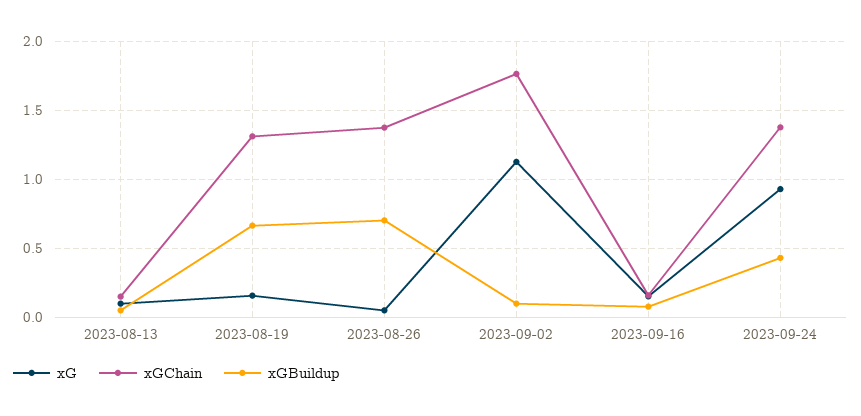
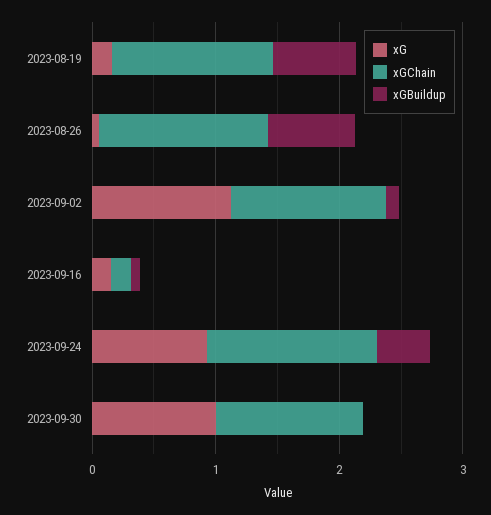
xG, 2023-08-13: 0.1 -> none
xGChain, 2023-08-13: 0.15 -> none
xGBuildup, 2023-08-13: 0.05 -> none
xGChain, 2023-09-02: 1.75 -> 1.2
xG, 2023-09-30: none -> 1
xGChain, 2023-09-30: none -> 1.2
xGBuildup, 2023-09-30: none -> 0

